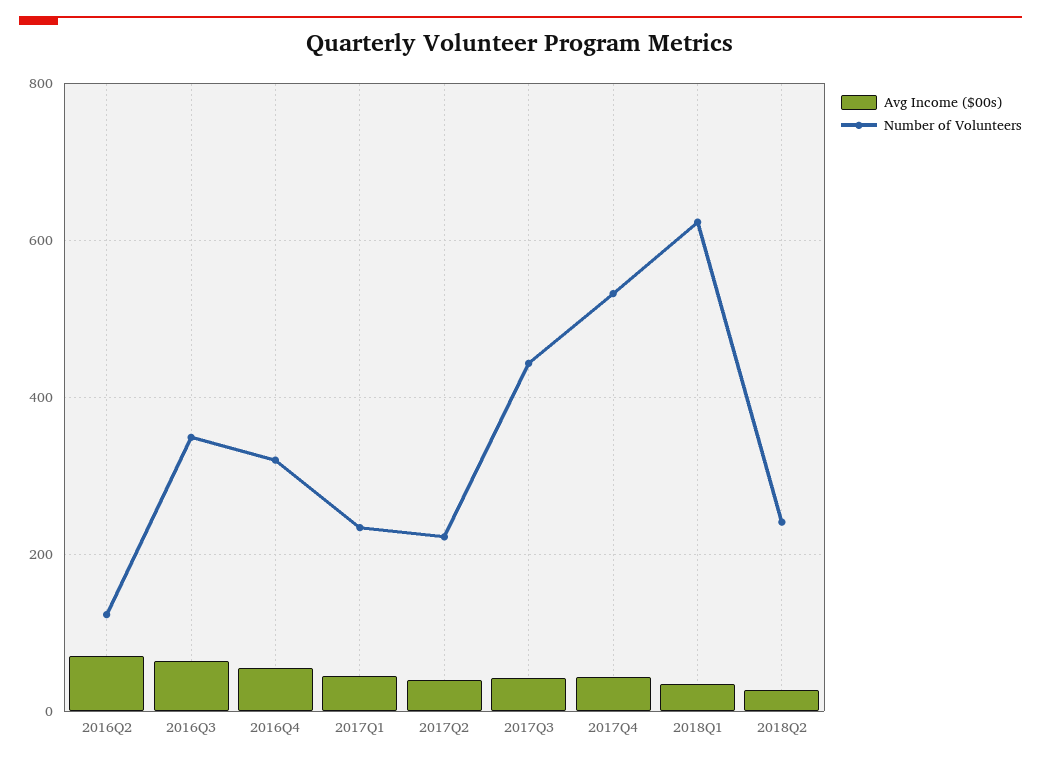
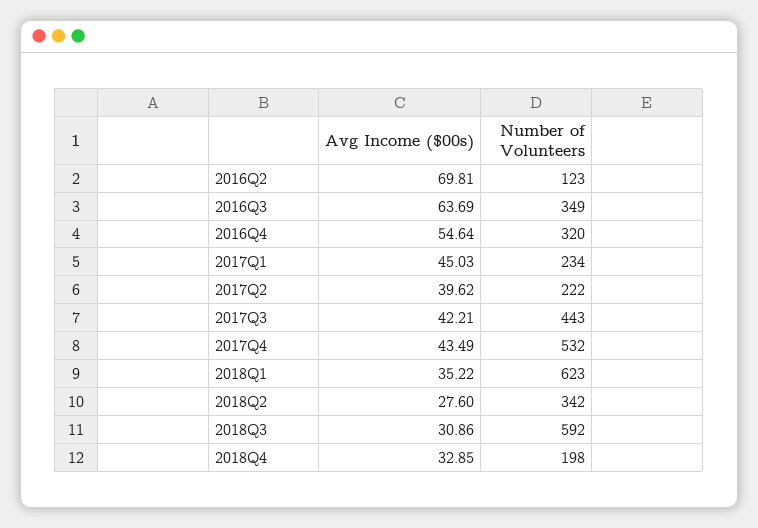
Number of Volunteers, 2018Q2: 240 -> 342
Avg Income ($00s), 2018Q3: none -> 30.86
Number of Volunteers, 2018Q3: none -> 592
Avg Income ($00s), 2018Q4: none -> 32.85
Number of Volunteers, 2018Q4: none -> 198

